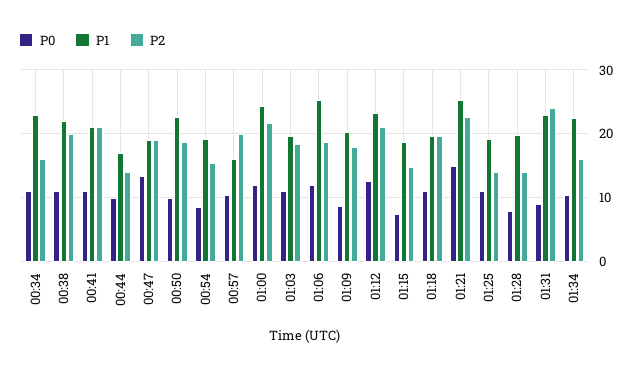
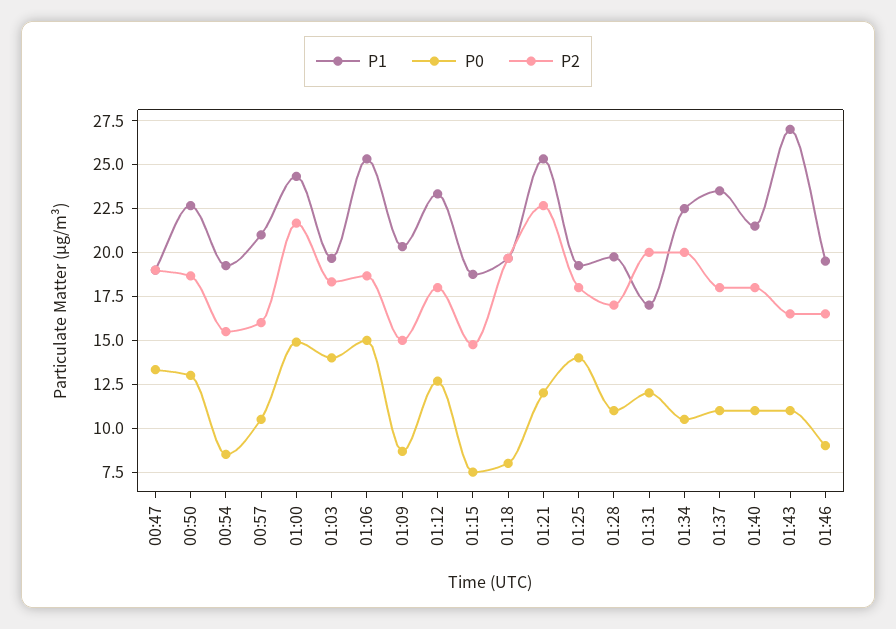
P0, 00:34: 11 -> none
P1, 00:34: 23 -> none
P2, 00:34: 16 -> none
P0, 00:38: 11 -> none
P1, 00:38: 22 -> none
P2, 00:38: 20 -> none
P0, 00:41: 11 -> none
P1, 00:41: 21 -> none
P2, 00:41: 21 -> none
P0, 00:44: 10 -> none
P1, 00:44: 17 -> none
P2, 00:44: 14 -> none
P0, 00:50: 10 -> 13
P1, 00:57: 16 -> 21
P2, 00:57: 20 -> 16
P0, 01:00: 12 -> 15
P0, 01:03: 11 -> 14
P0, 01:06: 12 -> 15
P2, 01:09: 18 -> 15
P2, 01:12: 21 -> 18
P0, 01:18: 11 -> 8
P0, 01:21: 15 -> 12
P0, 01:25: 11 -> 14
P2, 01:25: 14 -> 18
P0, 01:28: 8 -> 11
P2, 01:28: 14 -> 17
P0, 01:31: 9 -> 12
P1, 01:31: 23 -> 17
P2, 01:31: 24 -> 20
P2, 01:34: 16 -> 20
P1, 01:37: none -> 23.5
P0, 01:37: none -> 11
P2, 01:37: none -> 18
P1, 01:40: none -> 21.5
P0, 01:40: none -> 11
P2, 01:40: none -> 18
P1, 01:43: none -> 27
P0, 01:43: none -> 11
P2, 01:43: none -> 16.5
P1, 01:46: none -> 19.5
P0, 01:46: none -> 9
P2, 01:46: none -> 16.5

